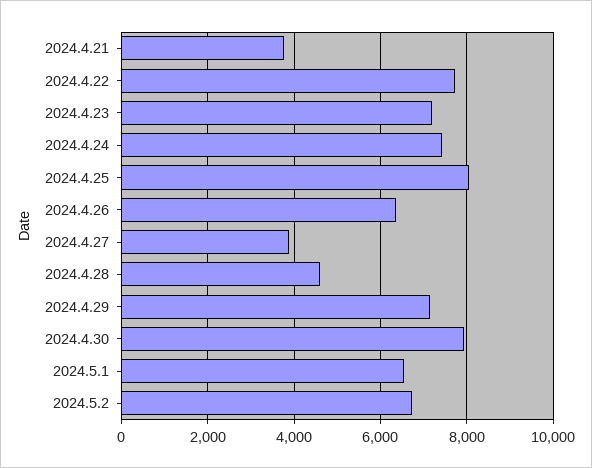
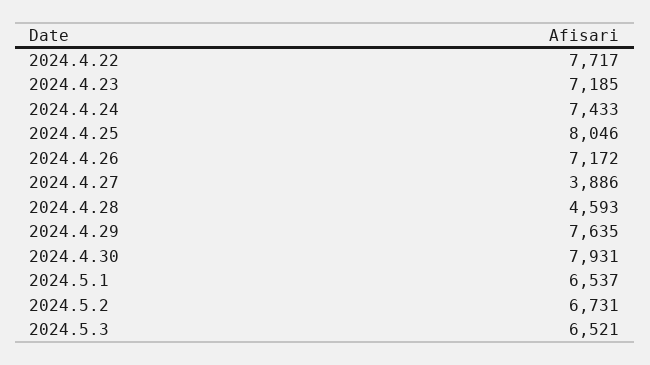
2024.4.21: 3800 -> none
2024.4.26: 6400 -> 7172
2024.4.29: 7200 -> 7635
2024.5.3: none -> 6521

